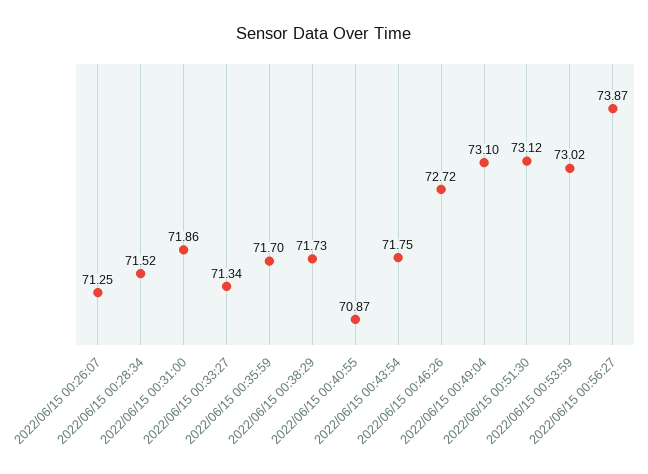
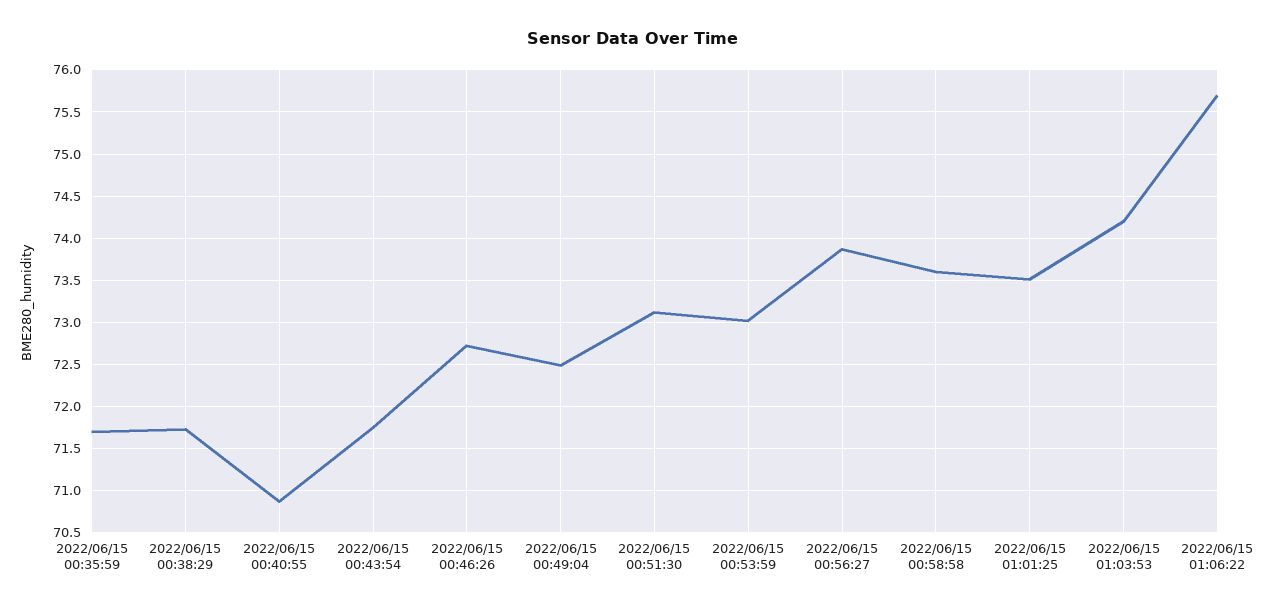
2022/06/15 00:26:07: 71.25 -> none
2022/06/15 00:28:34: 71.52 -> none
2022/06/15 00:31:00: 71.86 -> none
2022/06/15 00:33:27: 71.34 -> none
2022/06/15 00:49:04: 73.1 -> 72.5
2022/06/15 00:58:58: none -> 73.6
2022/06/15 01:01:25: none -> 73.5
2022/06/15 01:03:53: none -> 74.2
2022/06/15 01:06:22: none -> 75.7

